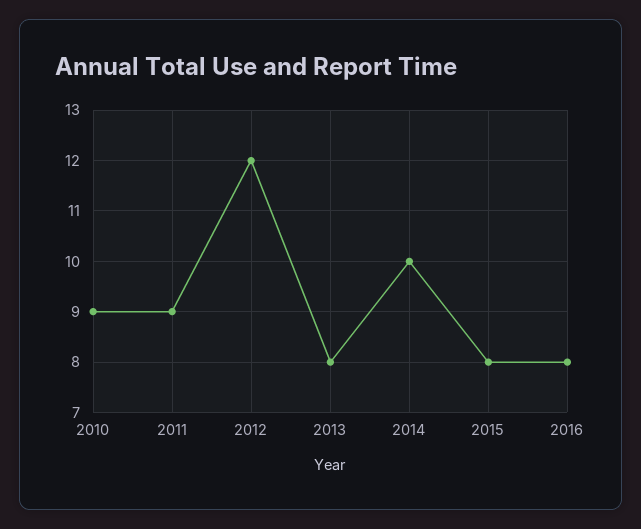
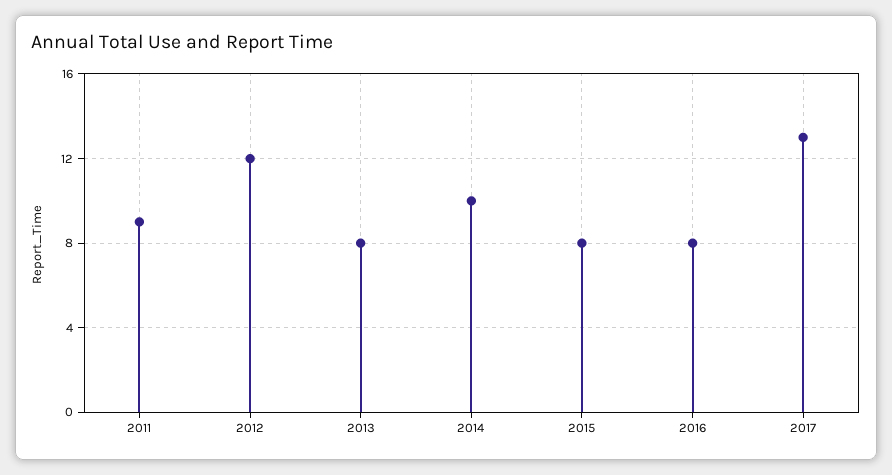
2010: 9 -> none
2017: none -> 13

